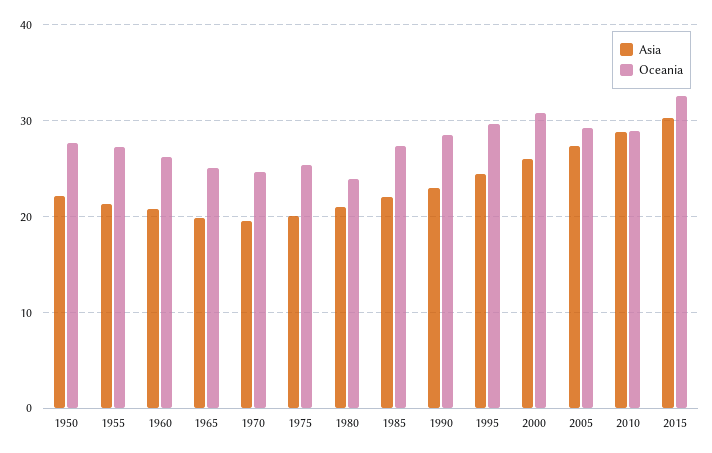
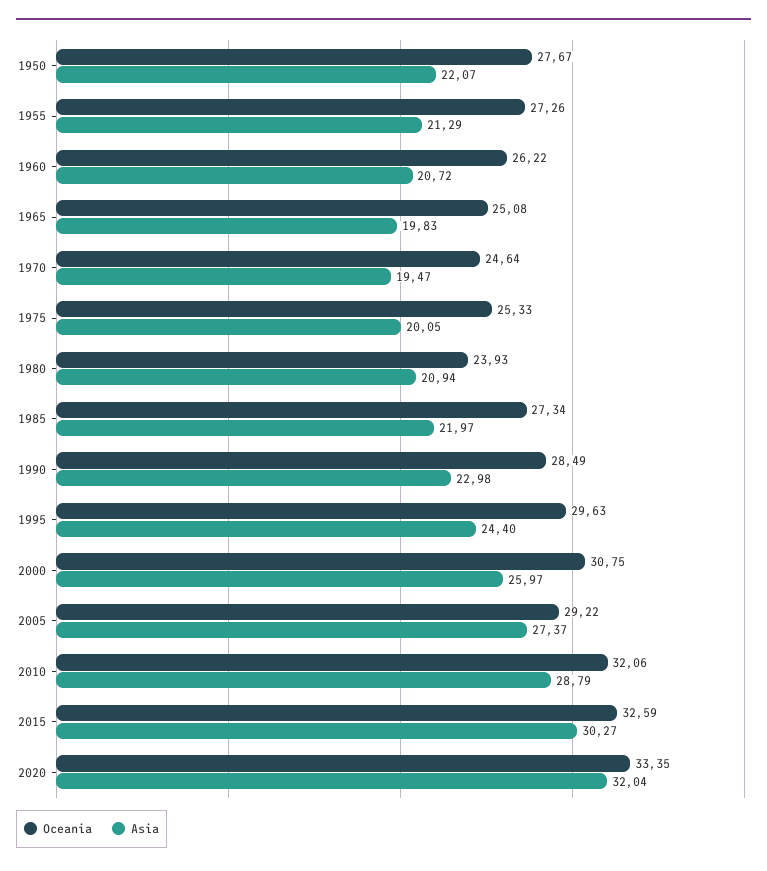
Oceania, 2010: 29 -> 32.06
Oceania, 2020: none -> 33.35
Asia, 2020: none -> 32.04

